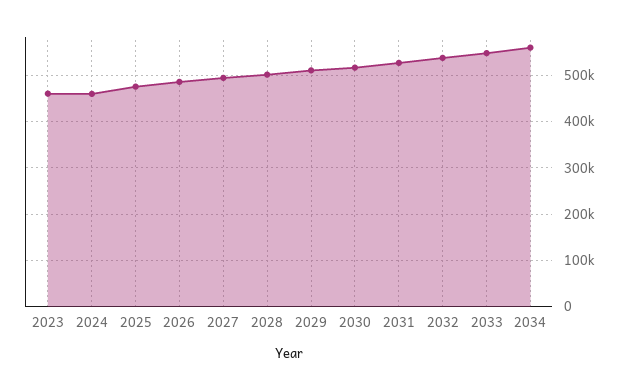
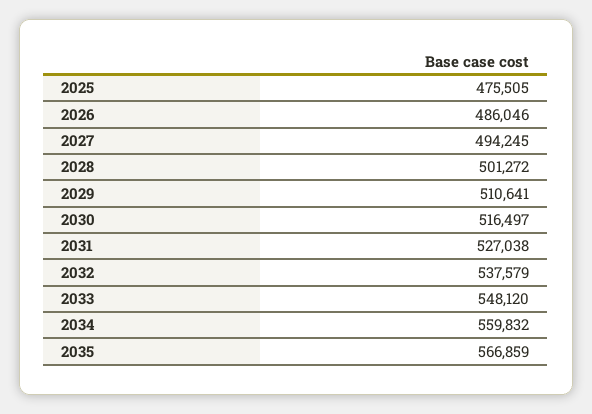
2023: 460000 -> none
2024: 460000 -> none
2035: none -> 566859

